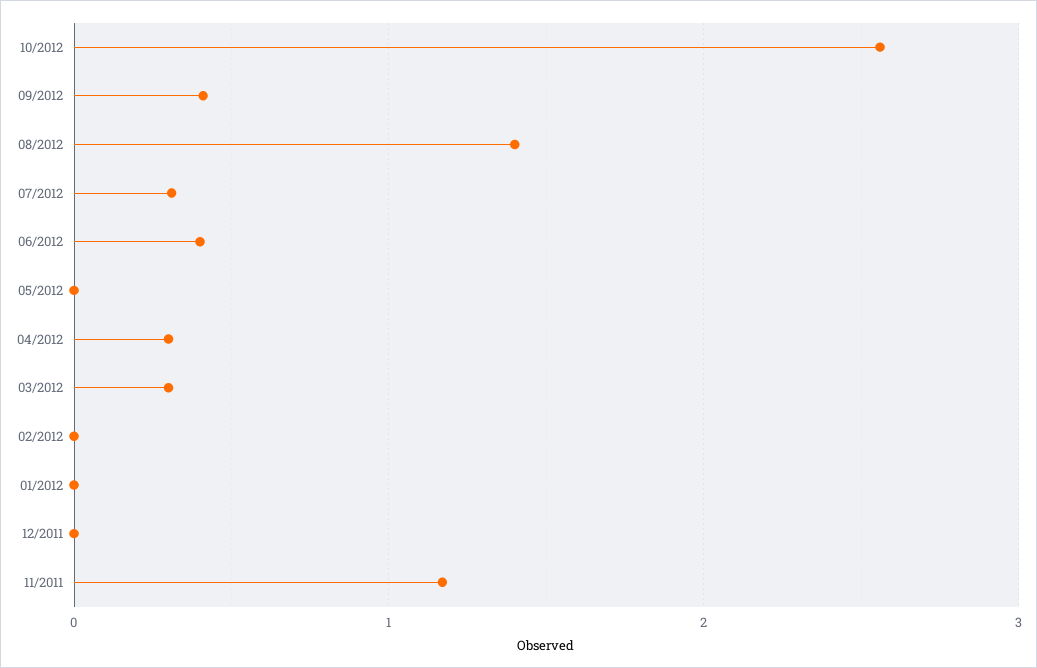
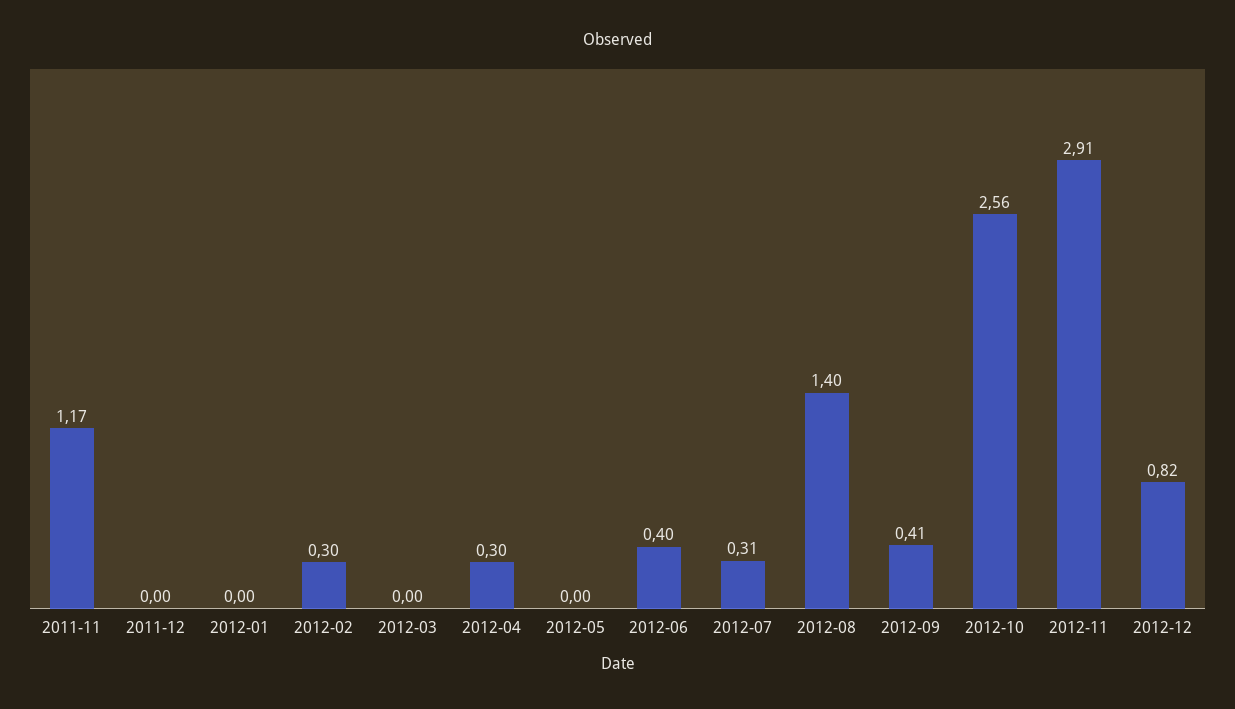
03/2012: 0.3 -> 0
02/2012: 0 -> 0.3
2012-11: none -> 2.91
2012-12: none -> 0.82

